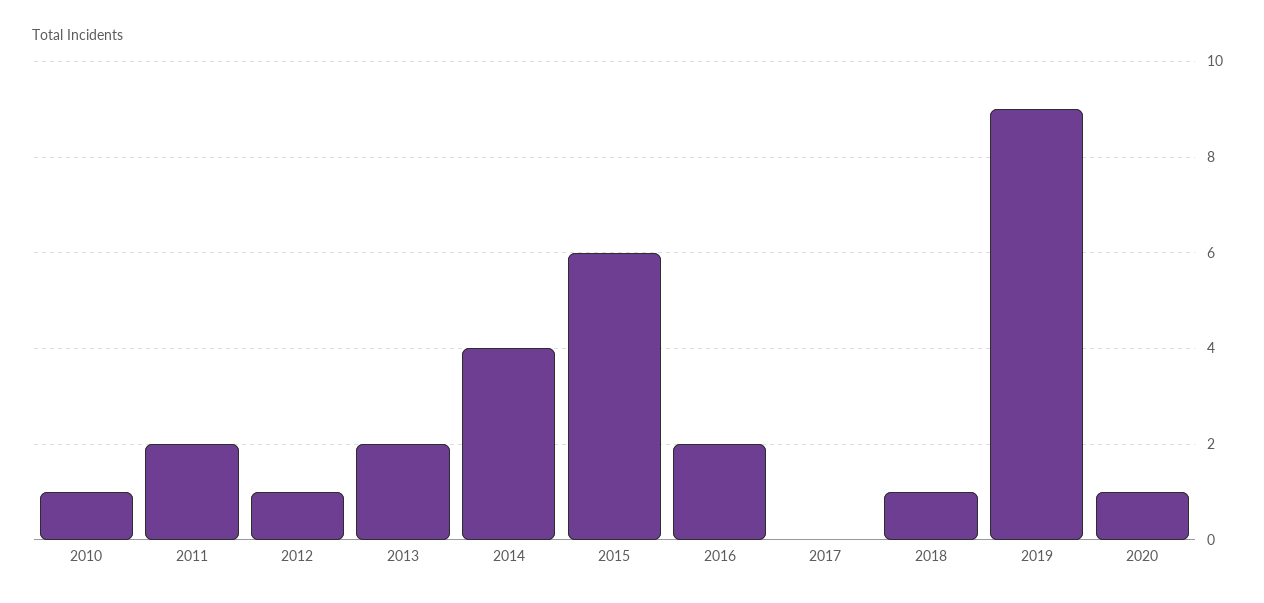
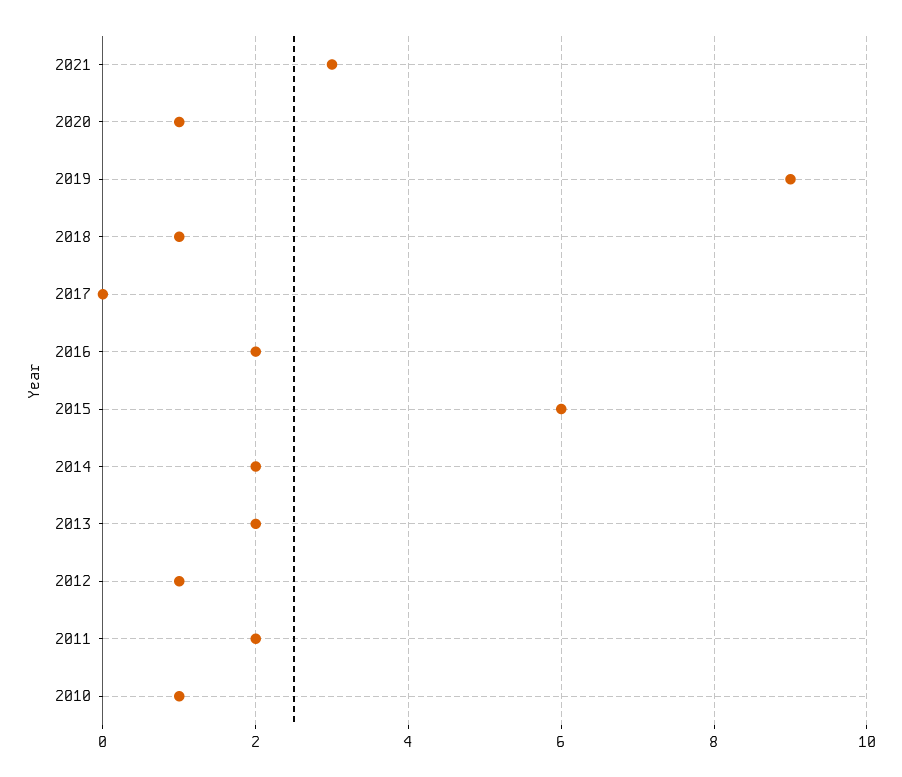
2014: 4 -> 2
2021: none -> 3

